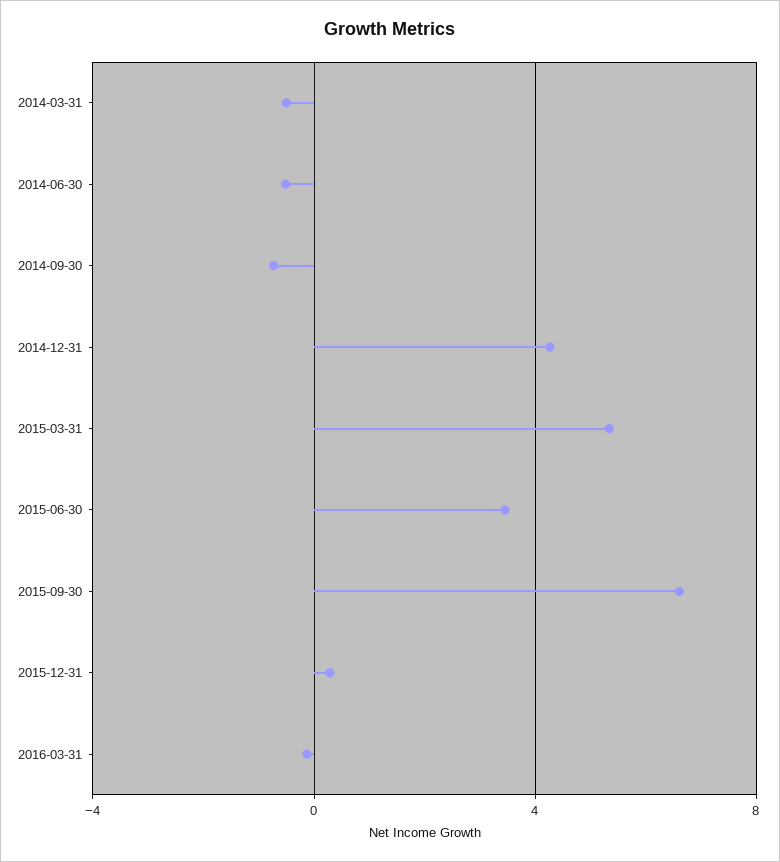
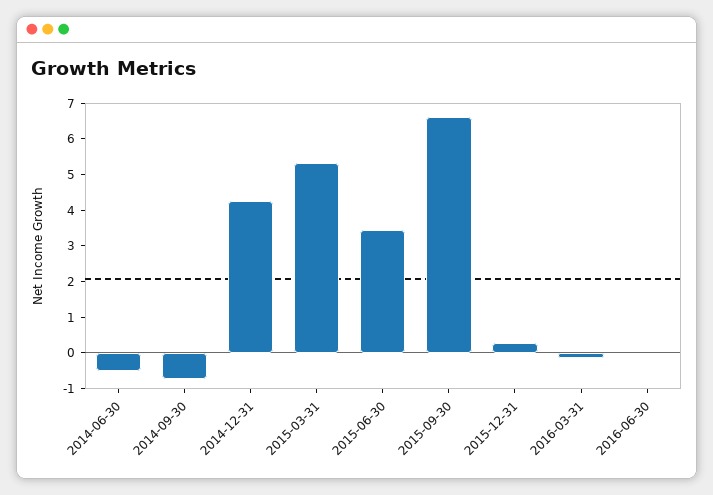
2014-03-31: -0.5 -> none
2016-06-30: none -> 0

